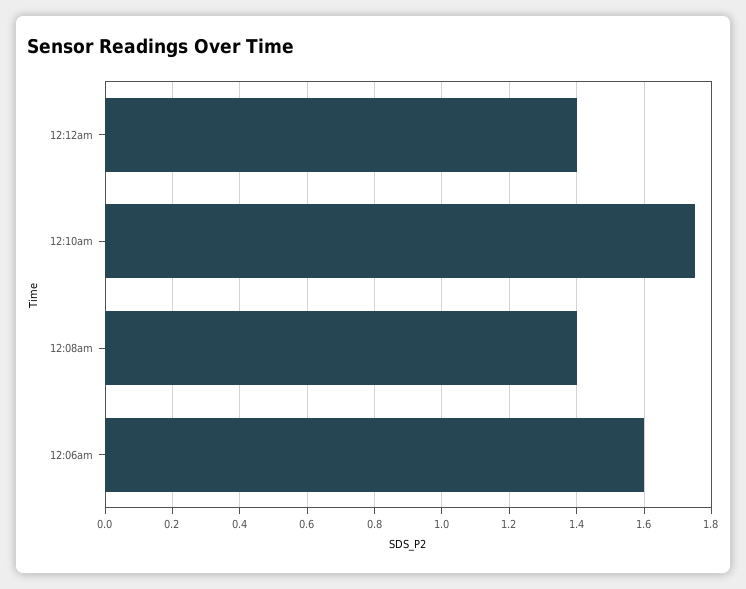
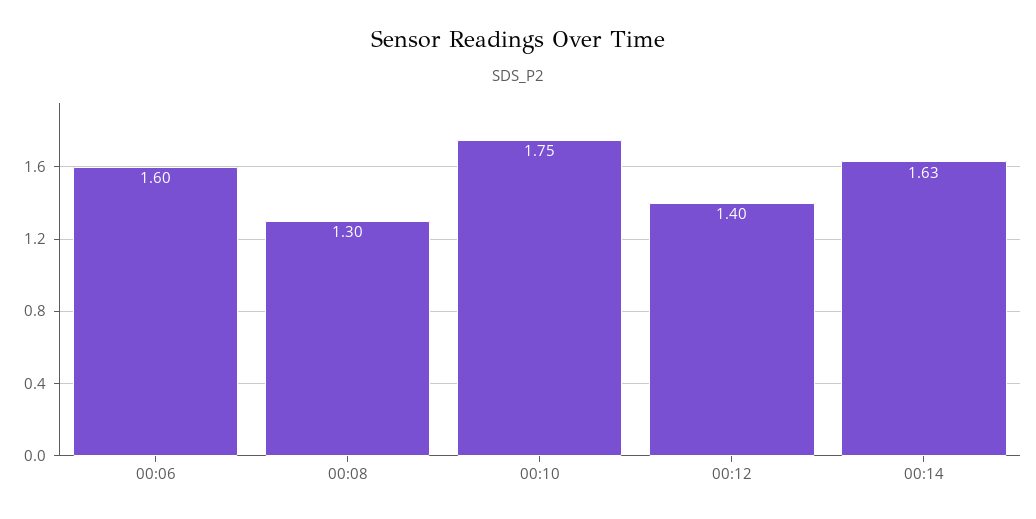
12:08am: 1.4 -> 1.3
00:14: none -> 1.63

